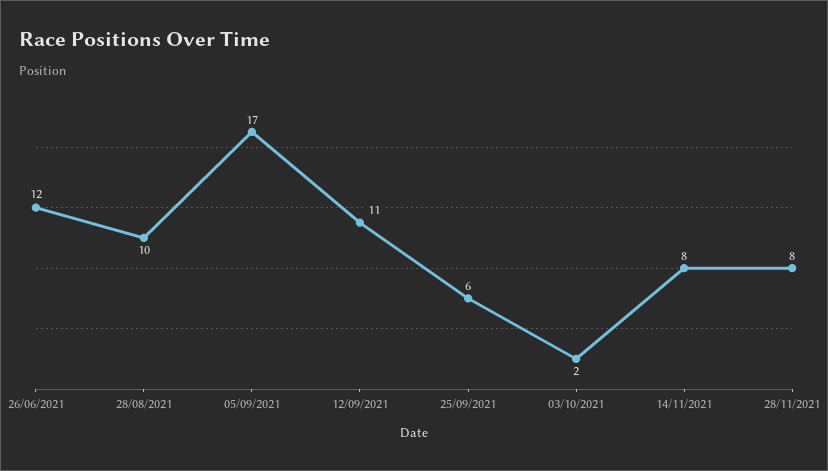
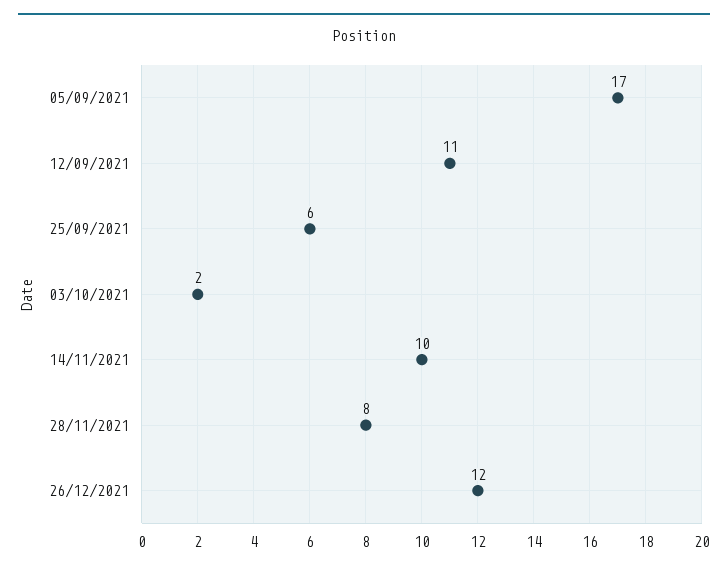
26/06/2021: 12 -> none
28/08/2021: 10 -> none
14/11/2021: 8 -> 10
26/12/2021: none -> 12

